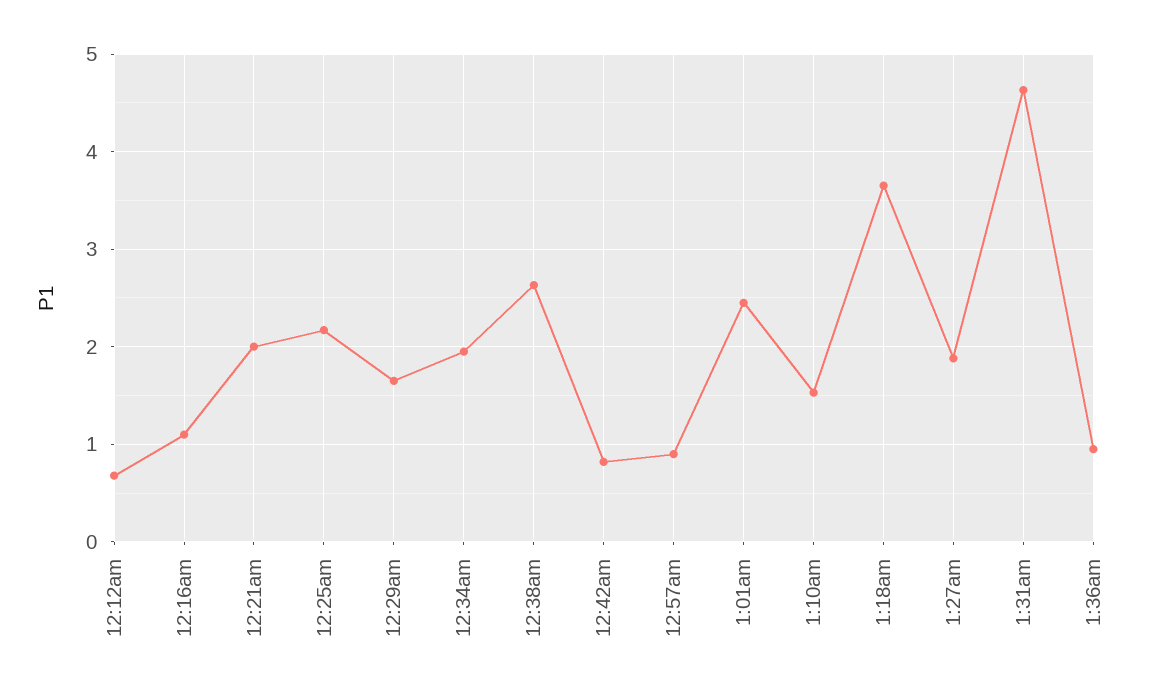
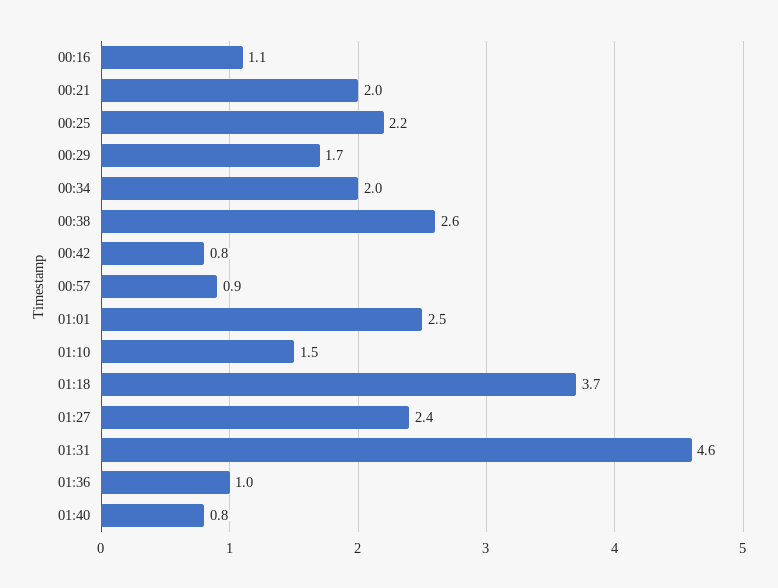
12:12am: 0.7 -> none
1:27am: 1.9 -> 2.4
01:40: none -> 0.8

